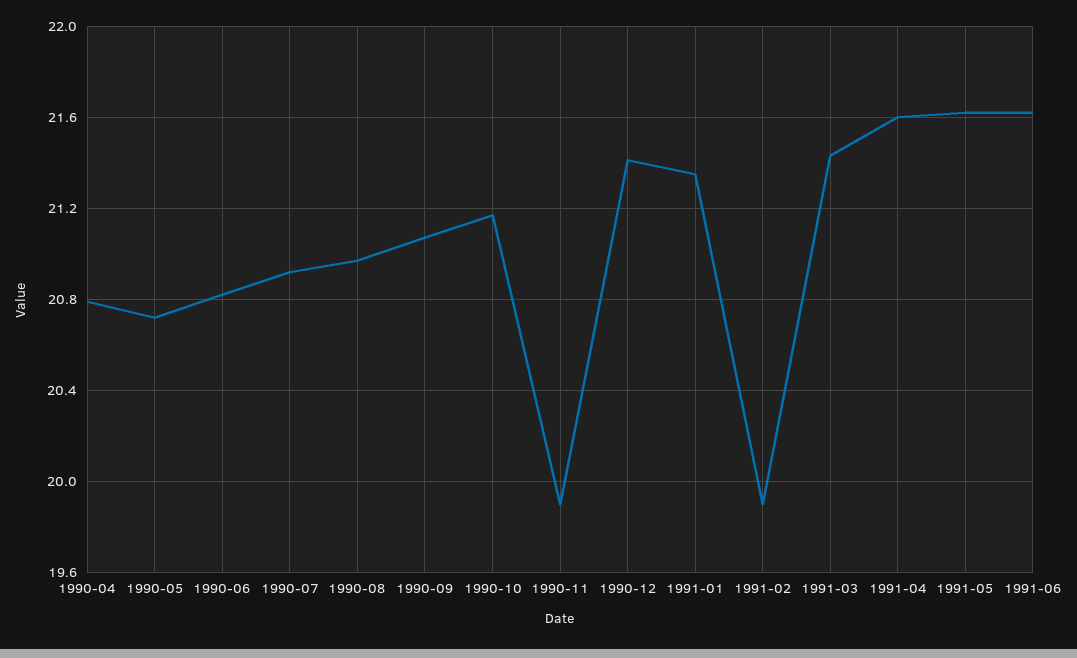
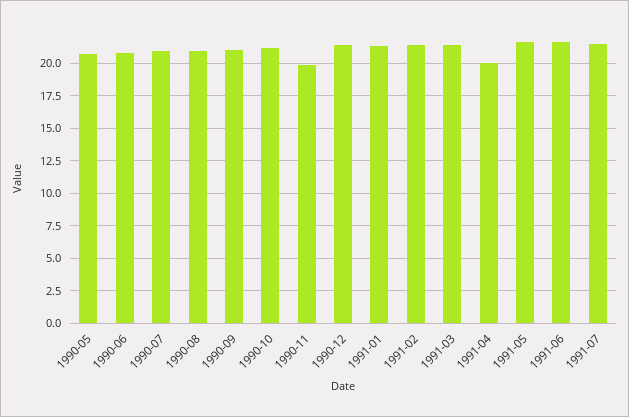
1990-04: 20.8 -> none
1991-02: 19.9 -> 21.5
1991-04: 21.6 -> 20
1991-07: none -> 21.5

